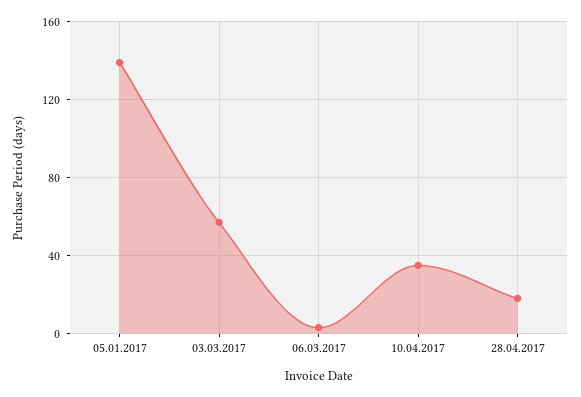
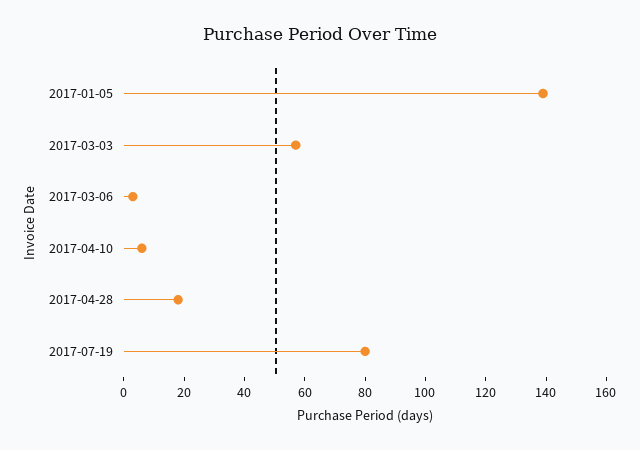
10.04.2017: 35 -> 5
2017-07-19: none -> 80

